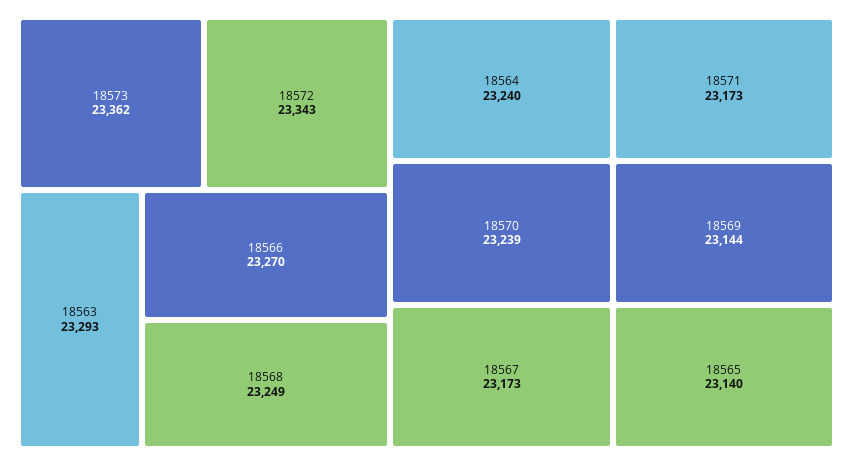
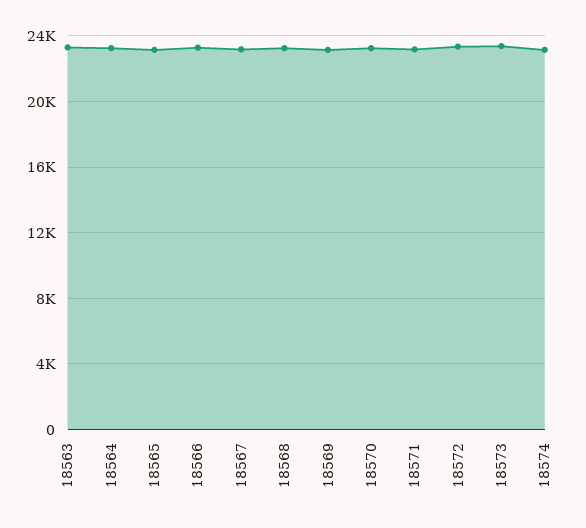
18574: none -> 23000

